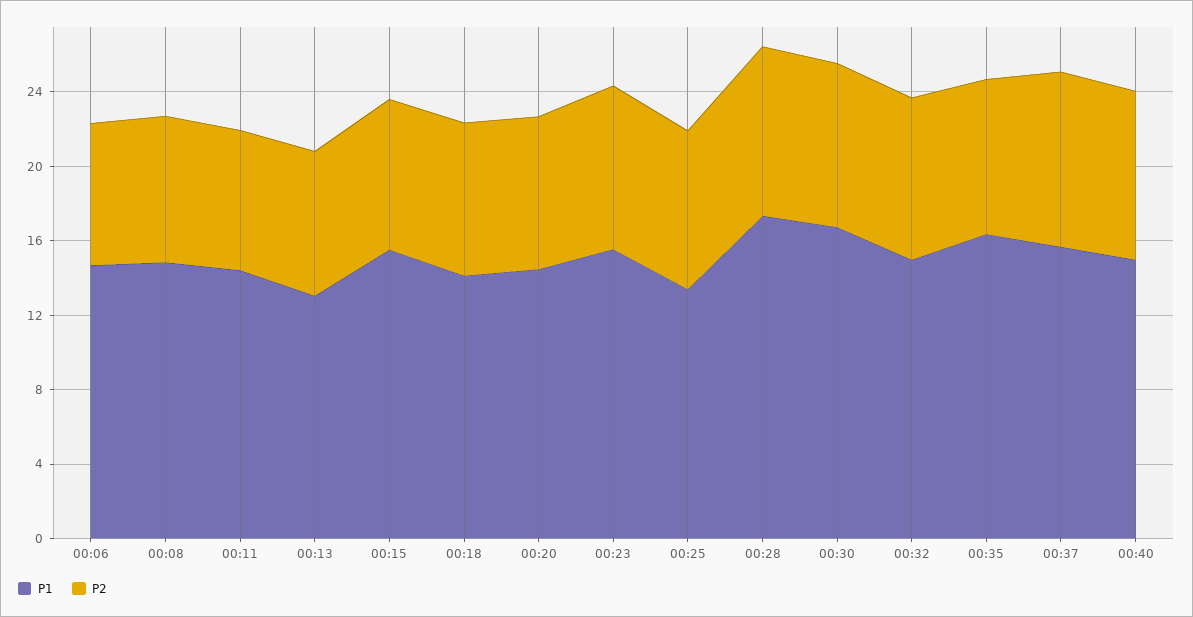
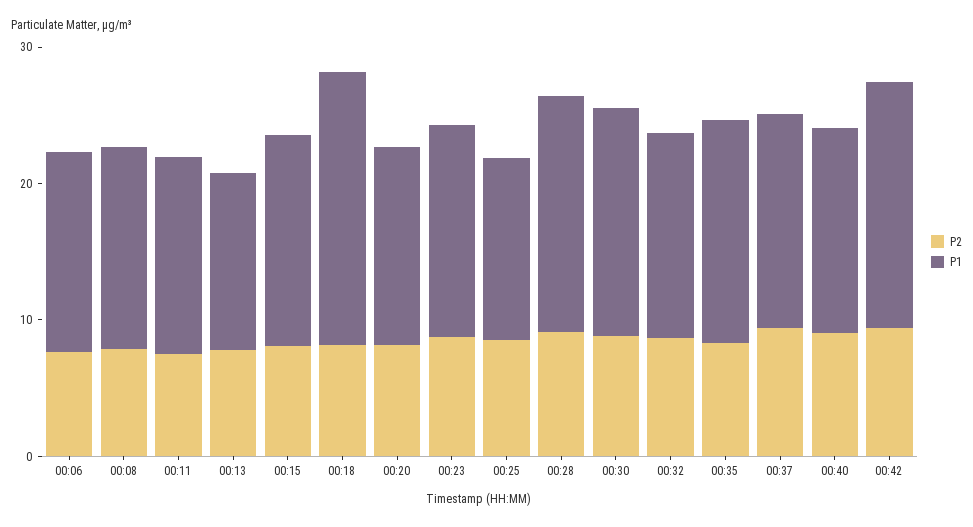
P1, 00:18: 14 -> 20
P2, 00:42: none -> 10
P1, 00:42: none -> 18

